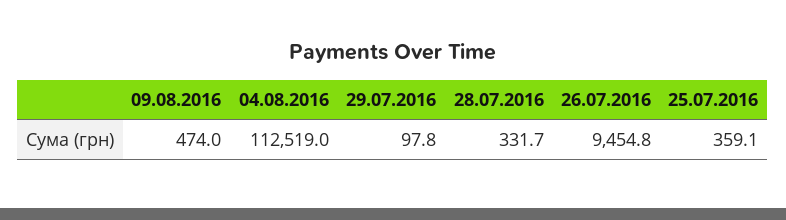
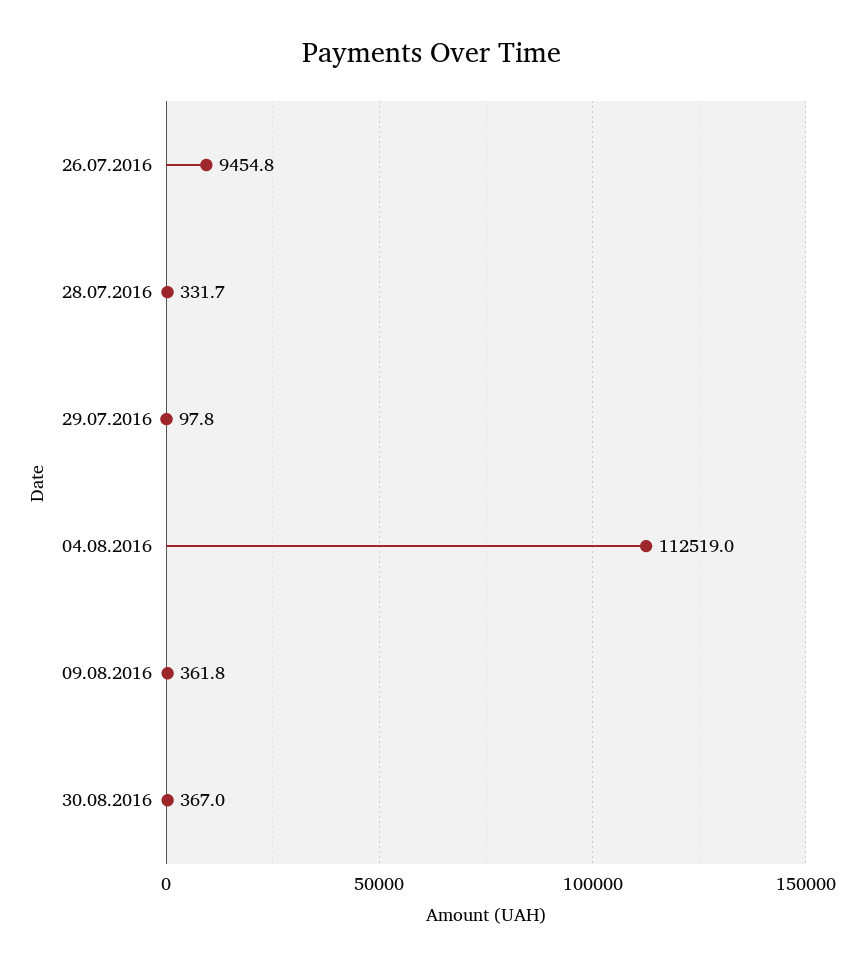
09.08.2016: 474 -> 361.8
25.07.2016: 359.1 -> none
30.08.2016: none -> 367

